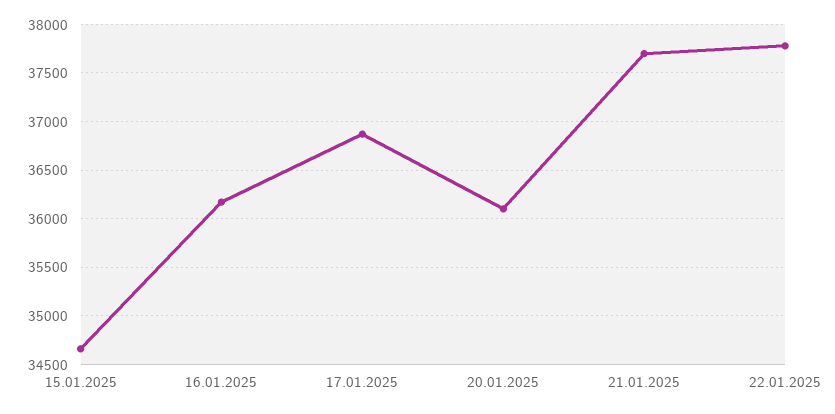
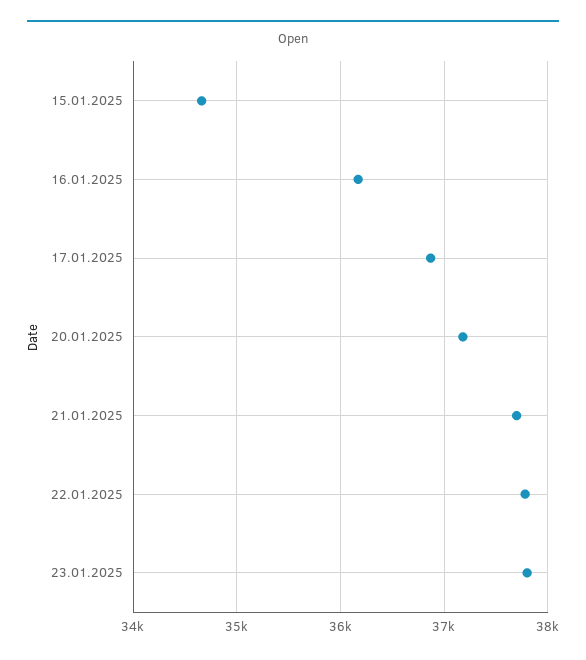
20.01.2025: 36100 -> 37200
23.01.2025: none -> 37800

